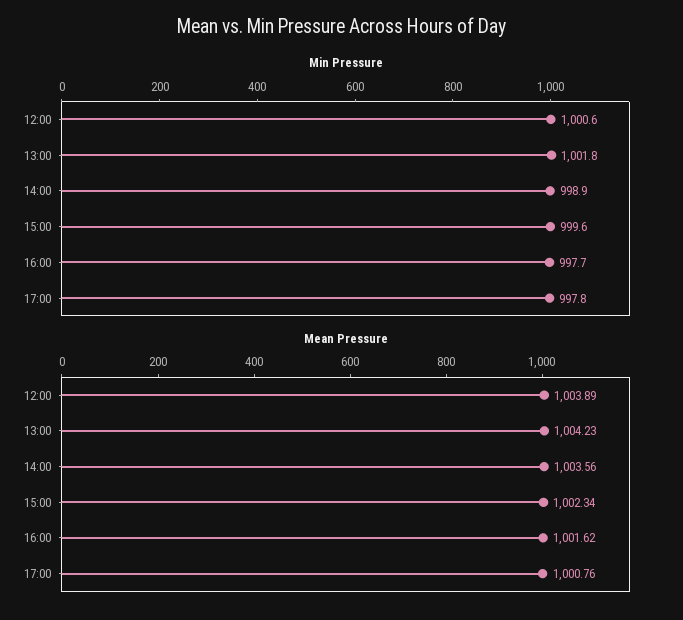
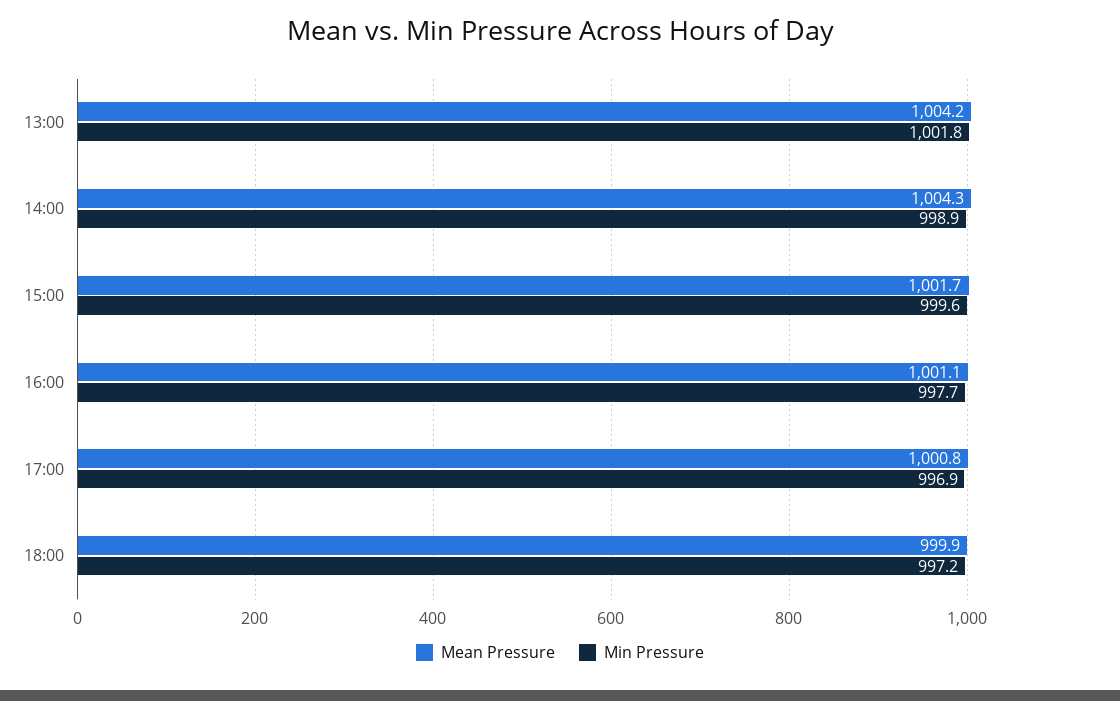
Min Pressure, 12:00: 1000.6 -> none
Min Pressure, 17:00: 997.8 -> 996.9
Mean Pressure, 12:00: 1003.89 -> none
Mean Pressure, 14:00: 1003.56 -> 1004.3
Mean Pressure, 15:00: 1002.34 -> 1001.7
Mean Pressure, 16:00: 1001.62 -> 1001.1
Mean Pressure, 18:00: none -> 999.9
Min Pressure, 18:00: none -> 997.2

